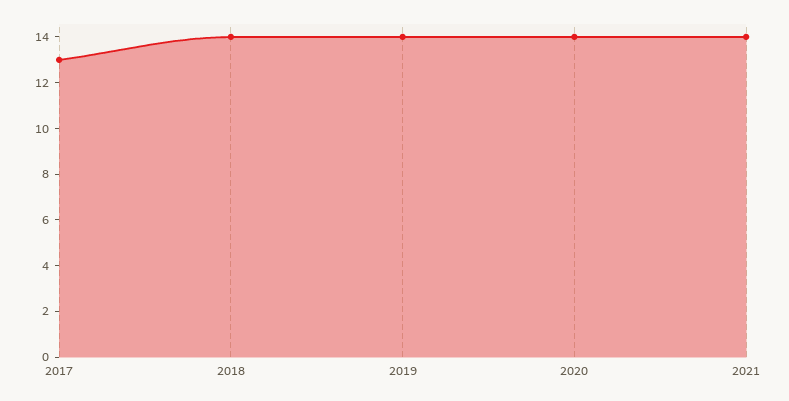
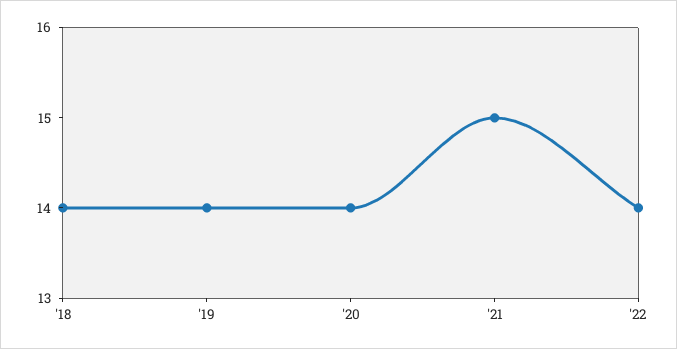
2017: 13 -> none
2021: 14 -> 15
'22: none -> 14

